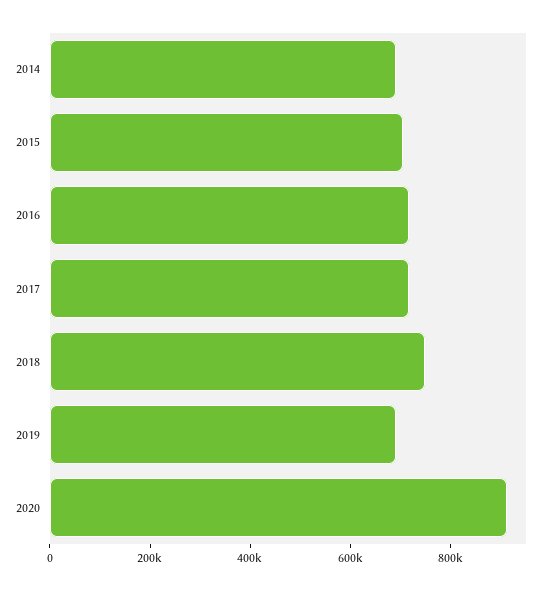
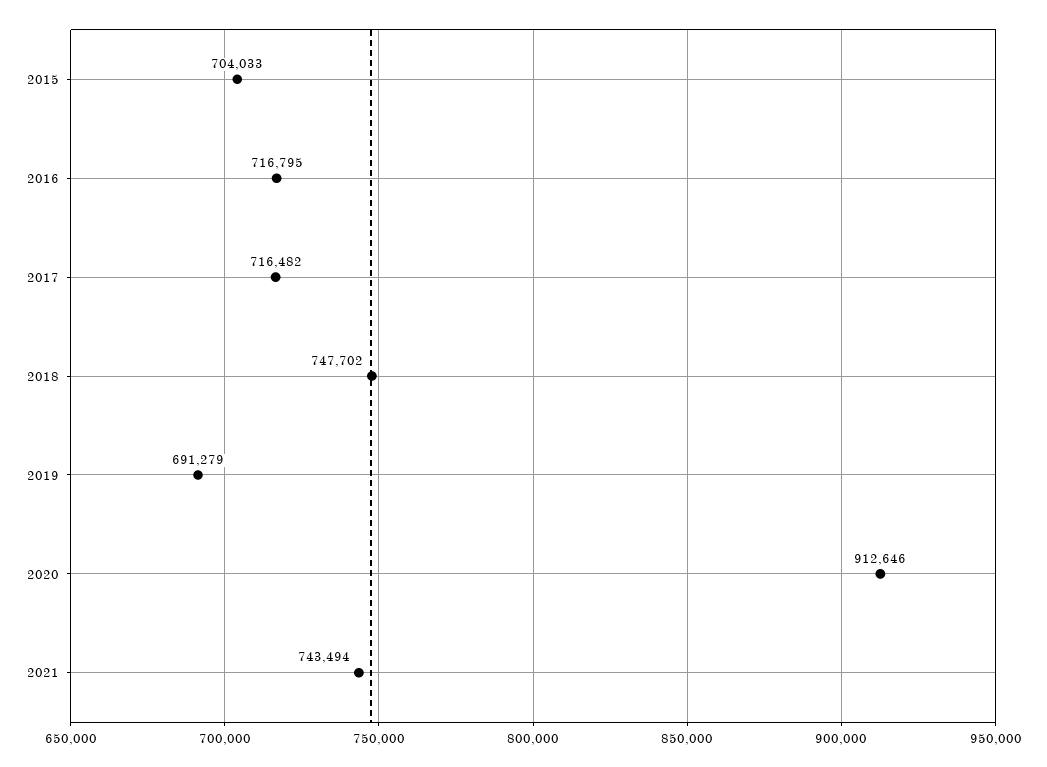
2014: 700000 -> none
2021: none -> 743494

